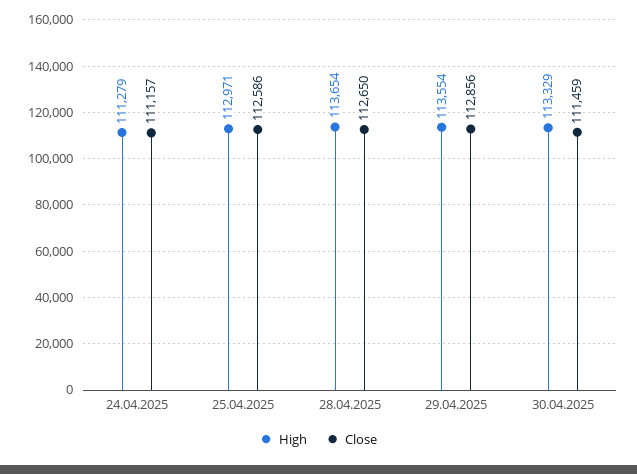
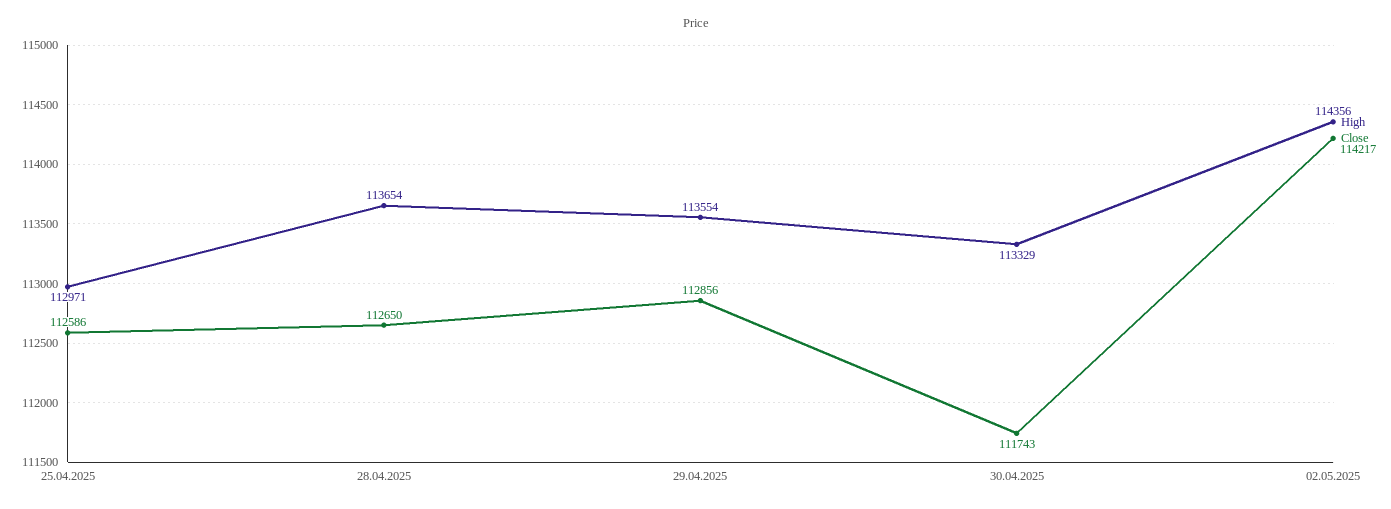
High, 24.04.2025: 111279 -> none
Close, 24.04.2025: 111157 -> none
Close, 30.04.2025: 111459 -> 111743
High, 02.05.2025: none -> 114356
Close, 02.05.2025: none -> 114217

